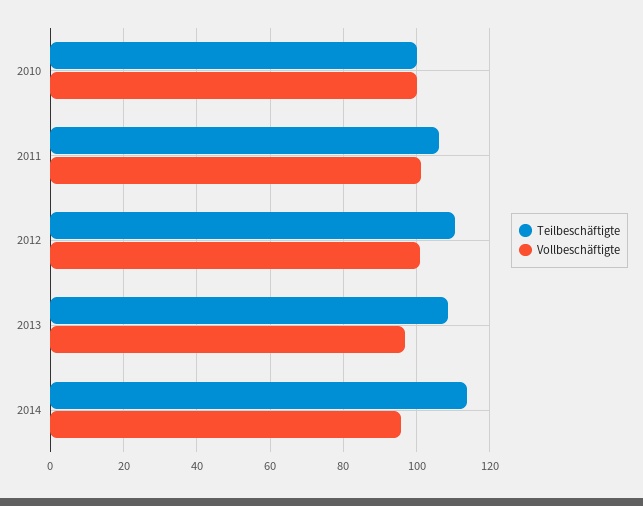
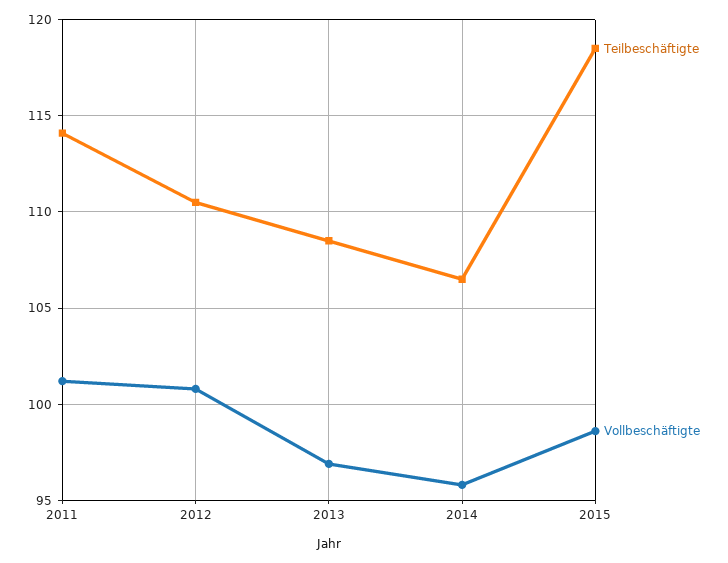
Teilbeschäftigte, 2010: 100 -> none
Vollbeschäftigte, 2010: 100 -> none
Teilbeschäftigte, 2011: 106 -> 114
Teilbeschäftigte, 2014: 114 -> 106.5
Teilbeschäftigte, 2015: none -> 118.5
Vollbeschäftigte, 2015: none -> 98.5

